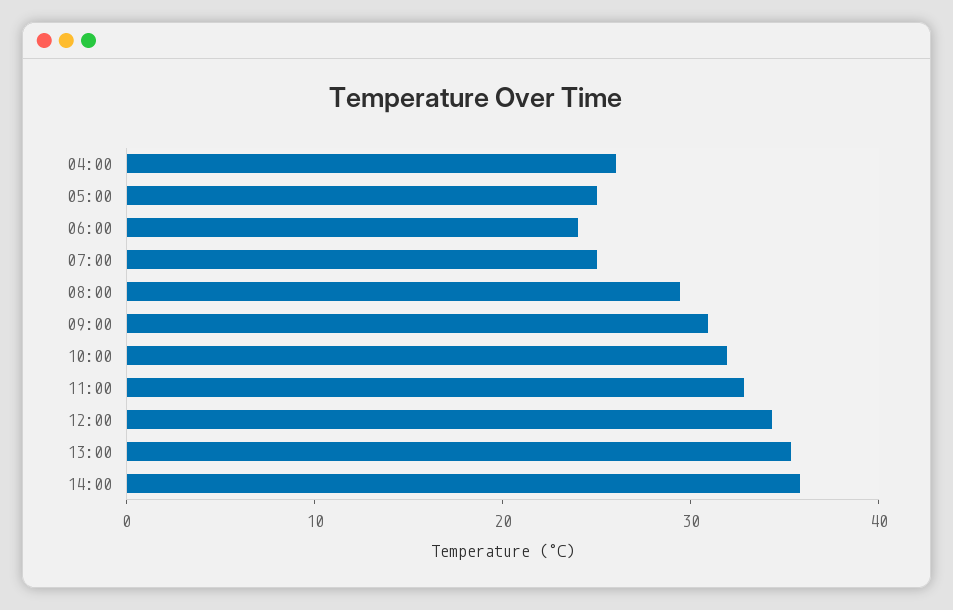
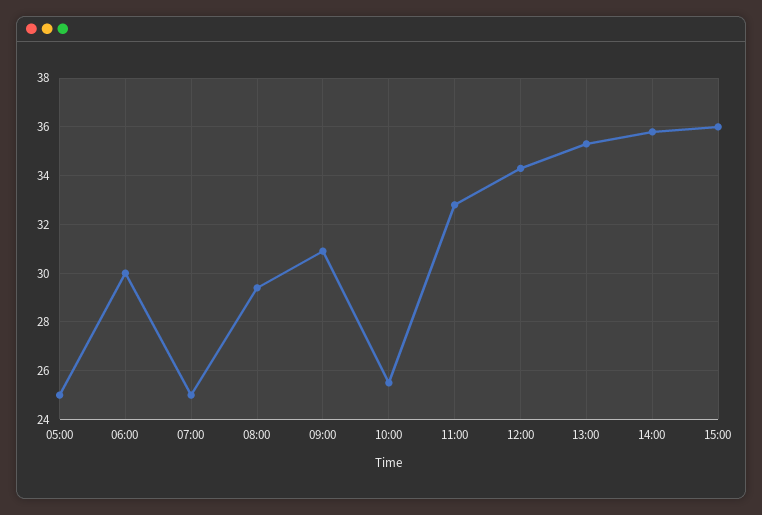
04:00: 26 -> none
06:00: 24 -> 30
10:00: 32 -> 25.5
15:00: none -> 36

